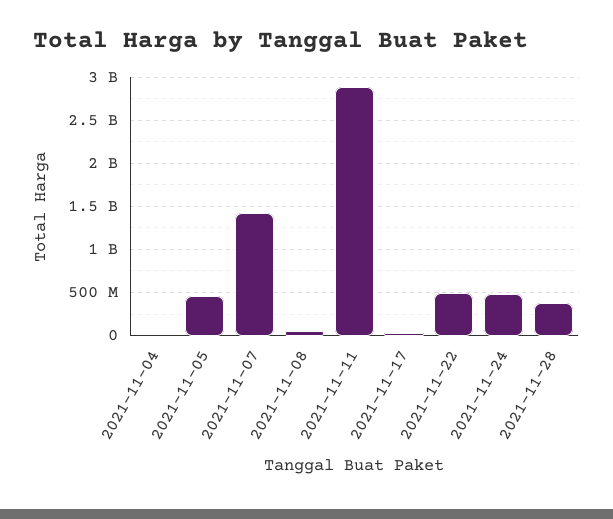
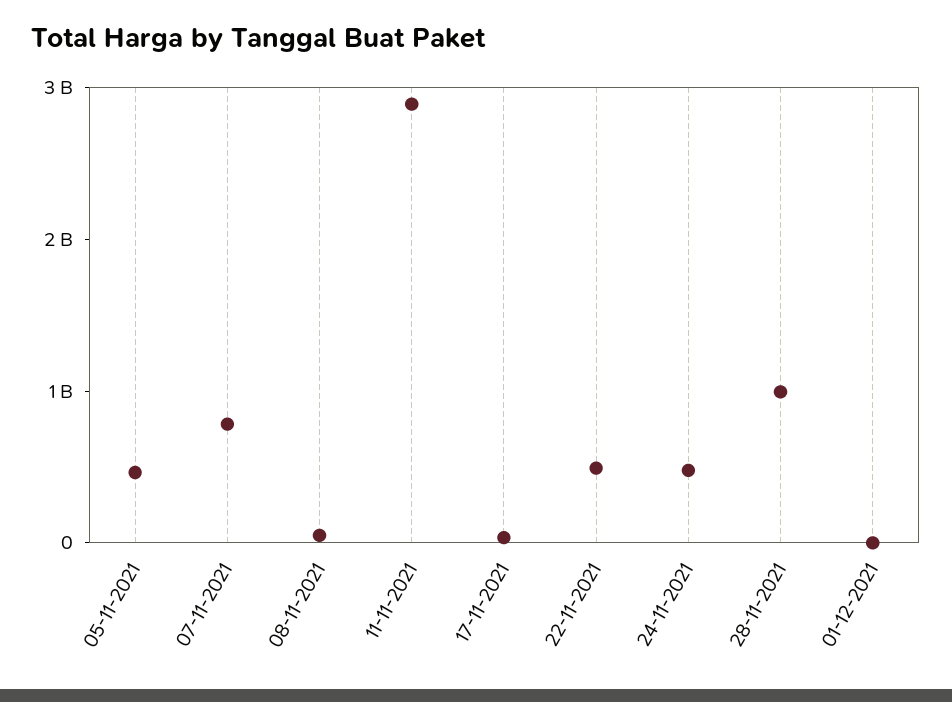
2021-11-04: 0 -> none
2021-11-07: 1400000000 -> 800000000
2021-11-28: 400000000 -> 1000000000
01-12-2021: none -> 0

